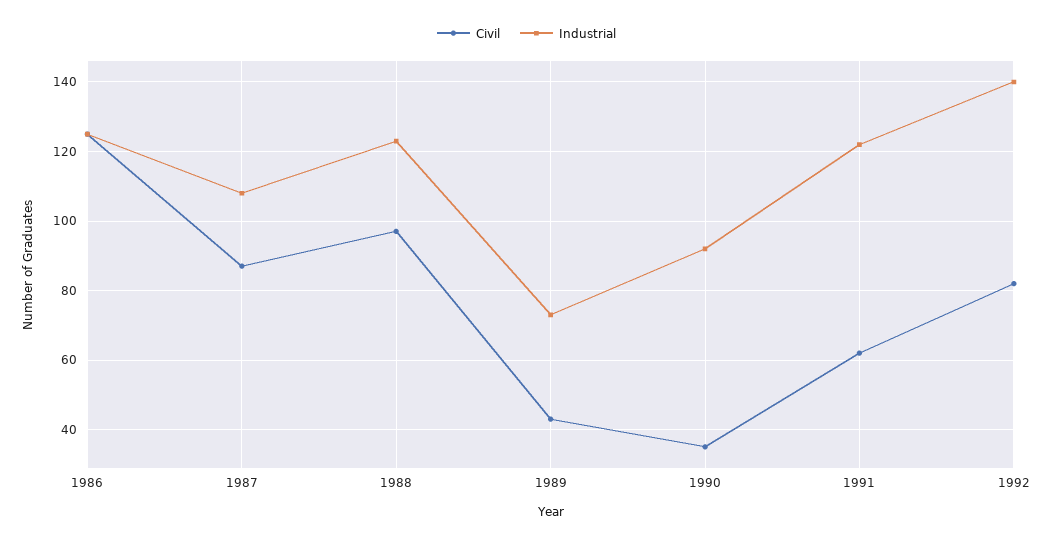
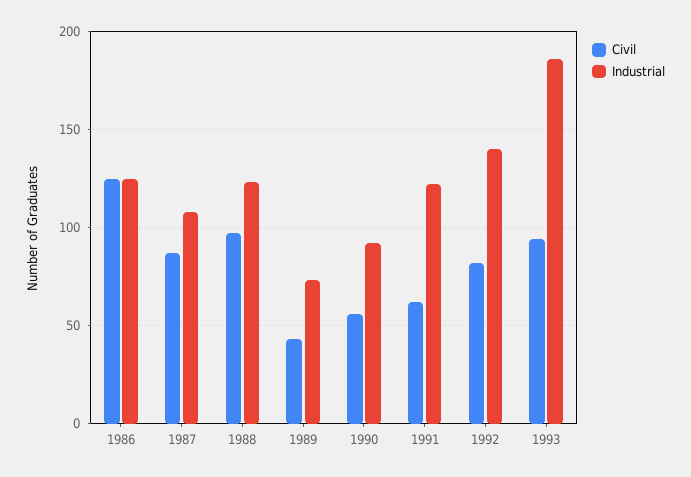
Civil, 1990: 35 -> 55
Civil, 1993: none -> 95
Industrial, 1993: none -> 185

